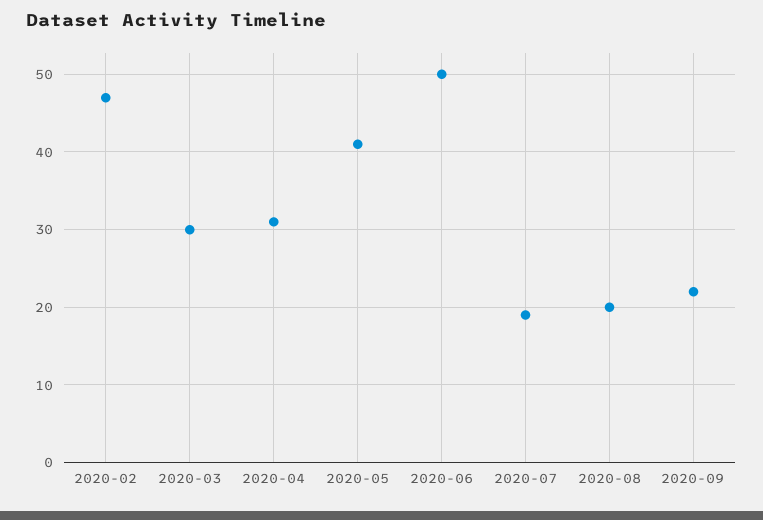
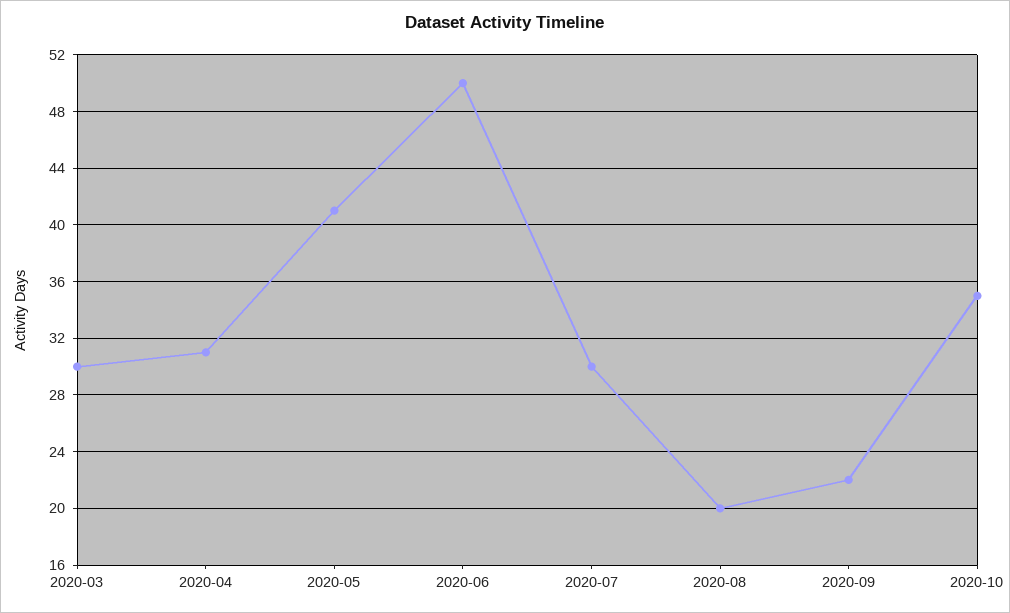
2020-02: 47 -> none
2020-07: 19 -> 30
2020-10: none -> 35

